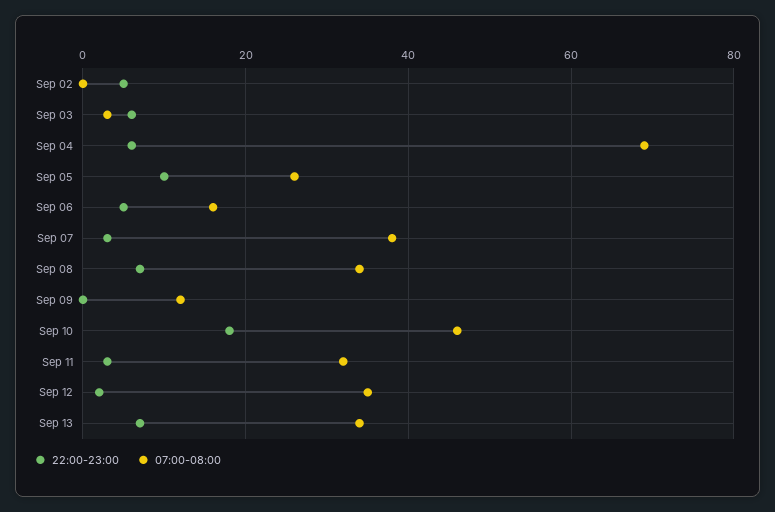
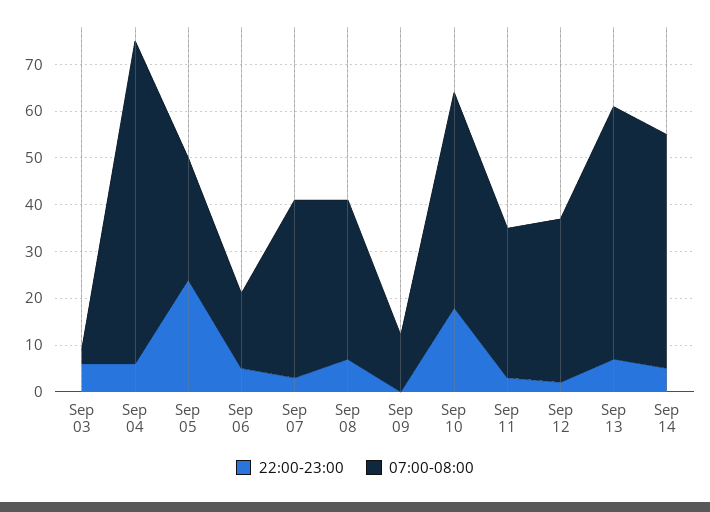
22:00-23:00, Sep 02: 5 -> none
07:00-08:00, Sep 02: 0 -> none
22:00-23:00, Sep 05: 10 -> 25
07:00-08:00, Sep 13: 35 -> 55
22:00-23:00, Sep 14: none -> 5
07:00-08:00, Sep 14: none -> 50

